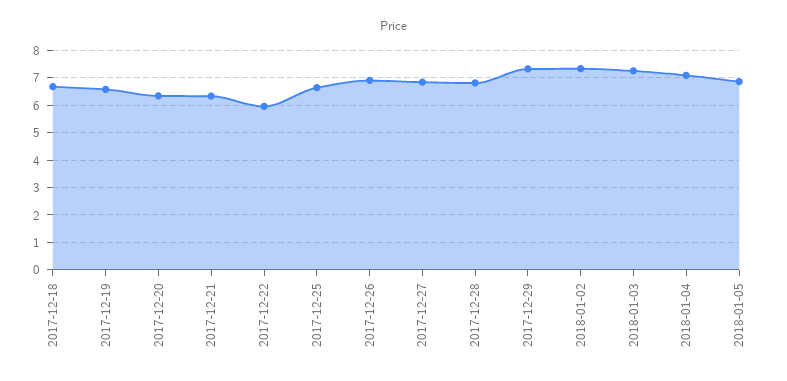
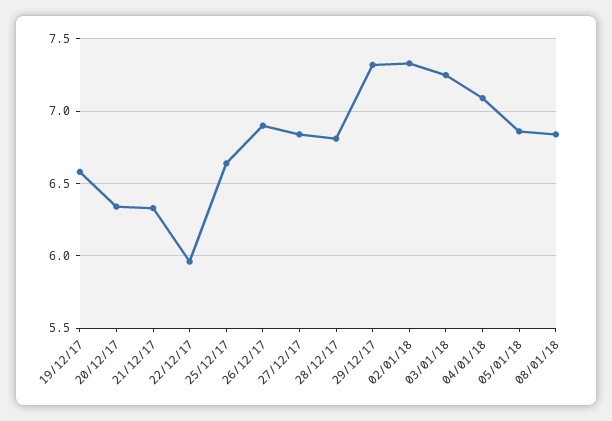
2017-12-18: 6.75 -> none
08/01/18: none -> 6.85

